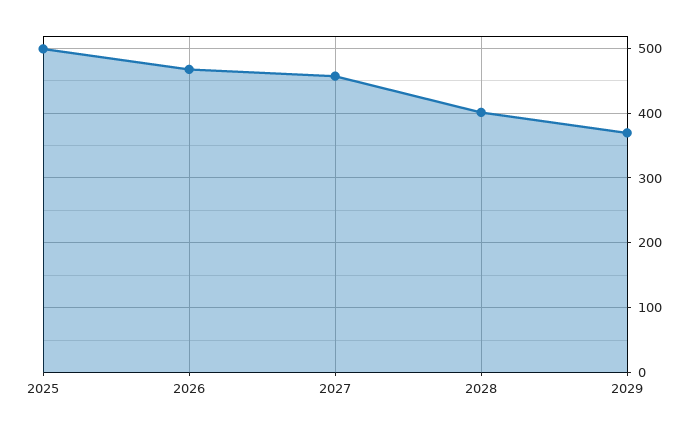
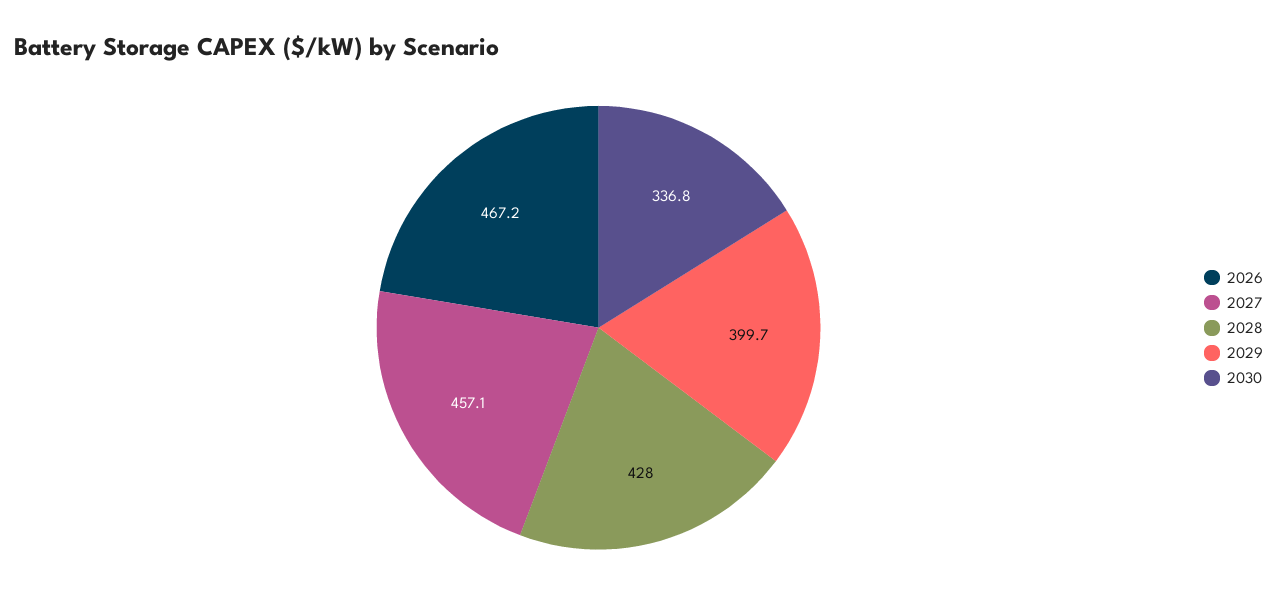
2025: 500 -> none
2028: 400 -> 428
2029: 370 -> 399.7
2030: none -> 336.8

